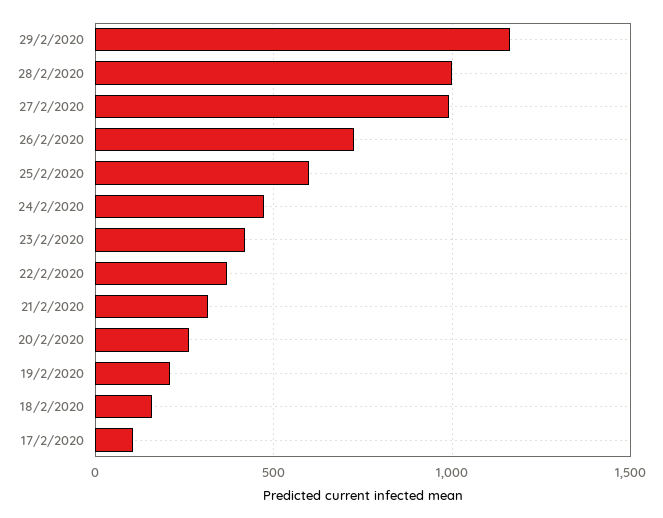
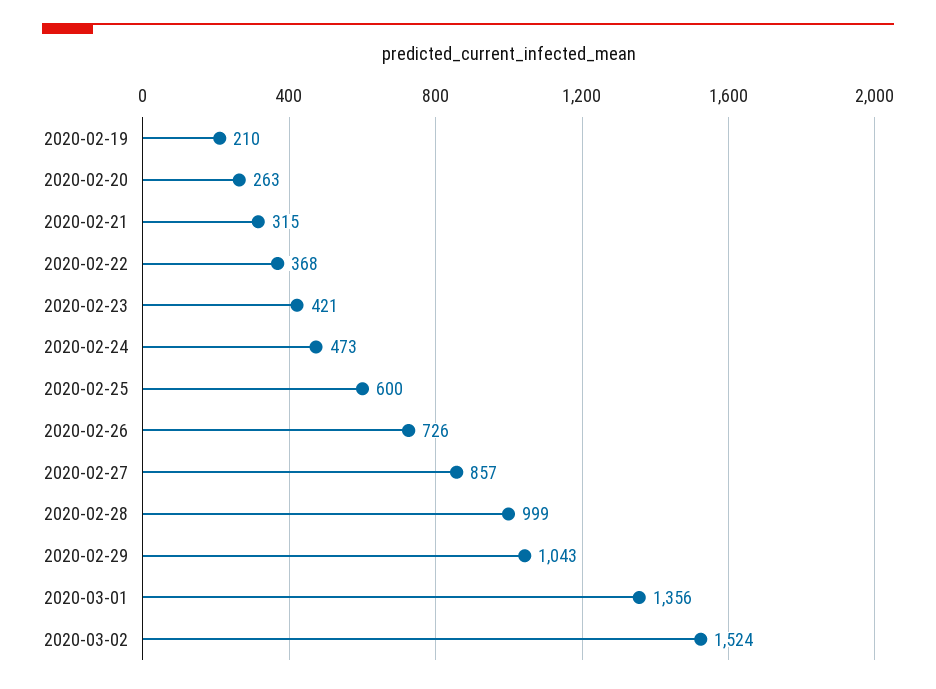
29/2/2020: 1150 -> 1043
27/2/2020: 1000 -> 857
18/2/2020: 150 -> none
17/2/2020: 100 -> none
2020-03-01: none -> 1356
2020-03-02: none -> 1524

